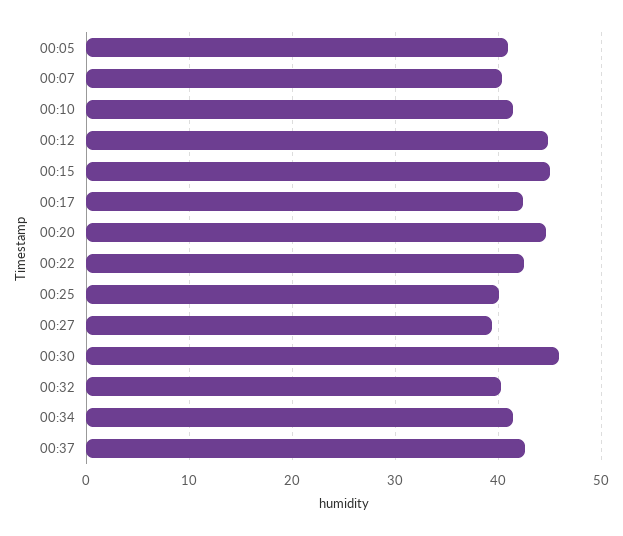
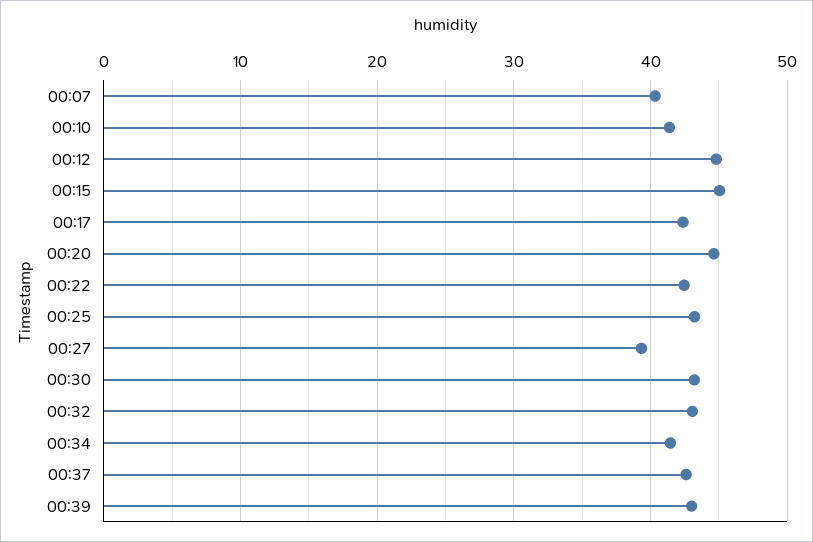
00:05: 41 -> none
00:25: 40 -> 43
00:30: 46 -> 43
00:32: 40 -> 43
00:39: none -> 43

